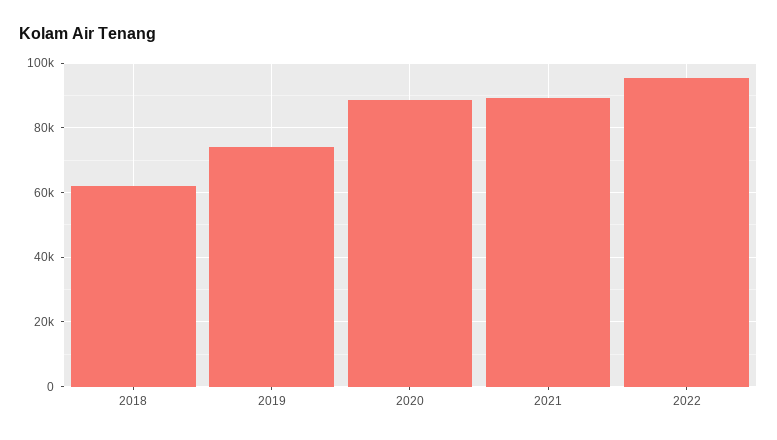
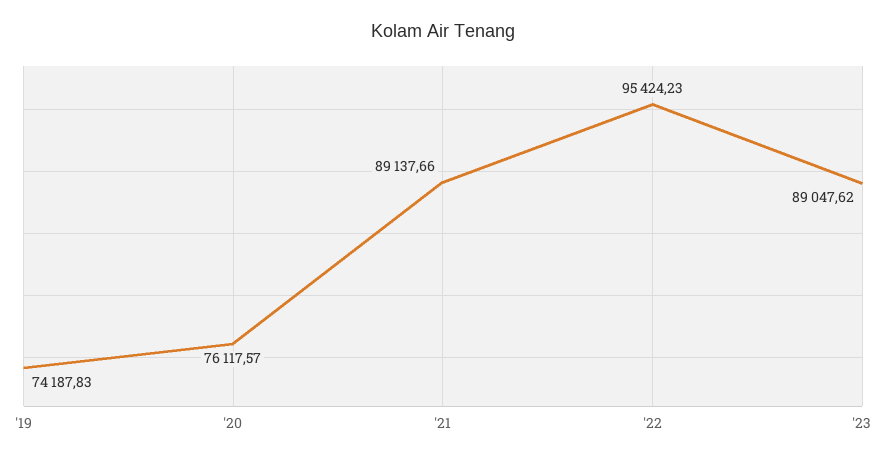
2018: 62000 -> none
2020: 88000 -> 76117.57
'23: none -> 89047.62

